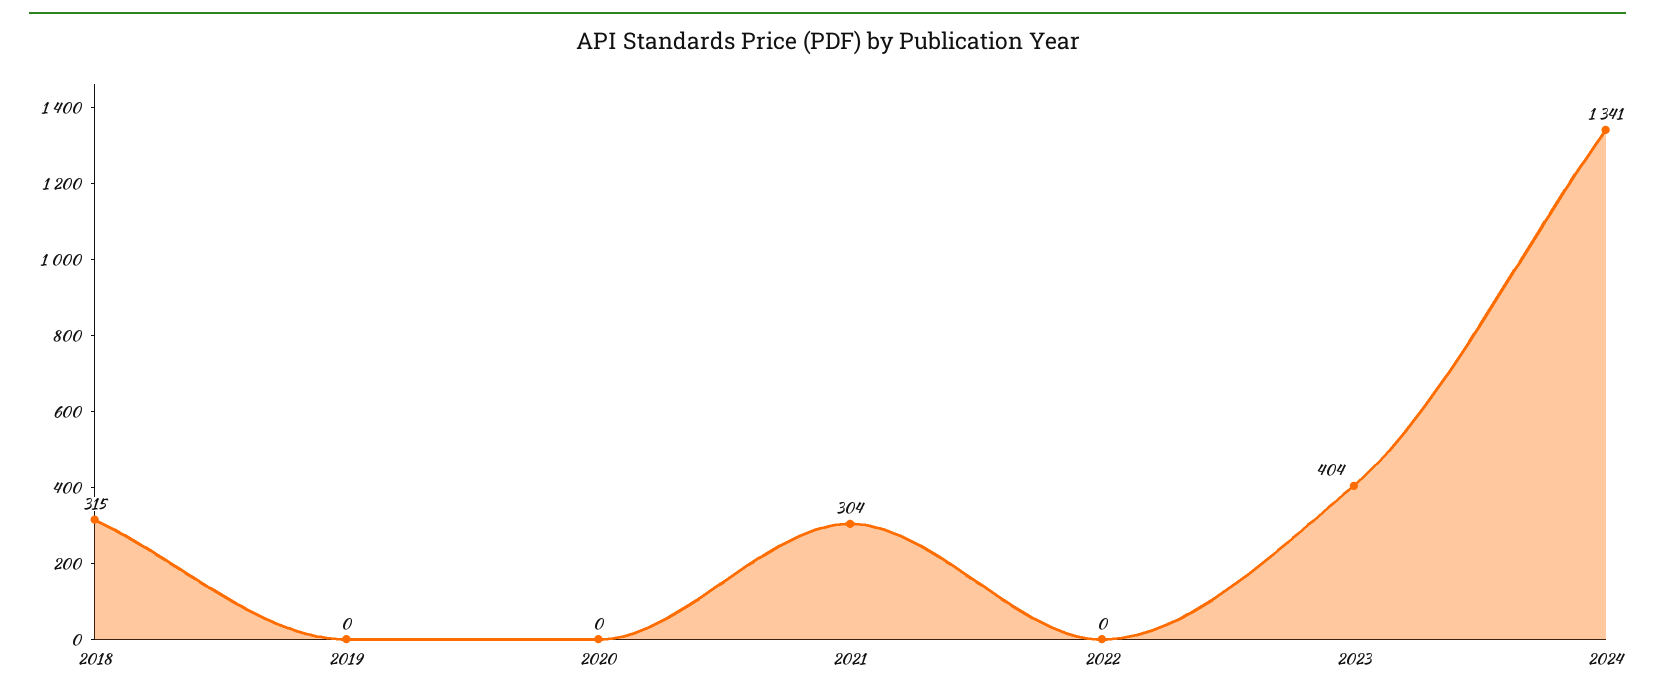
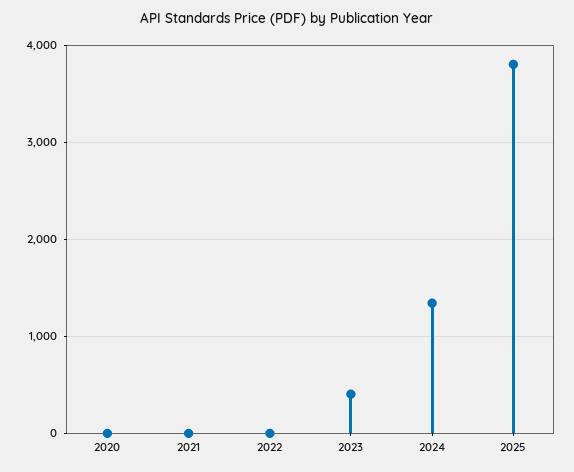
2018: 315 -> none
2019: 0 -> none
2021: 304 -> 0
2025: none -> 3800

